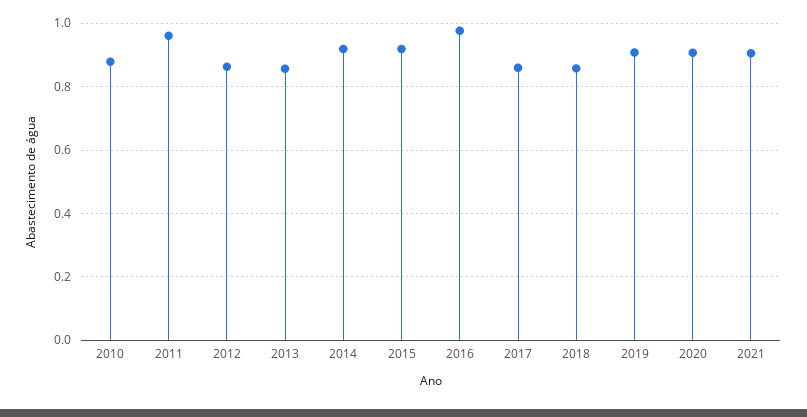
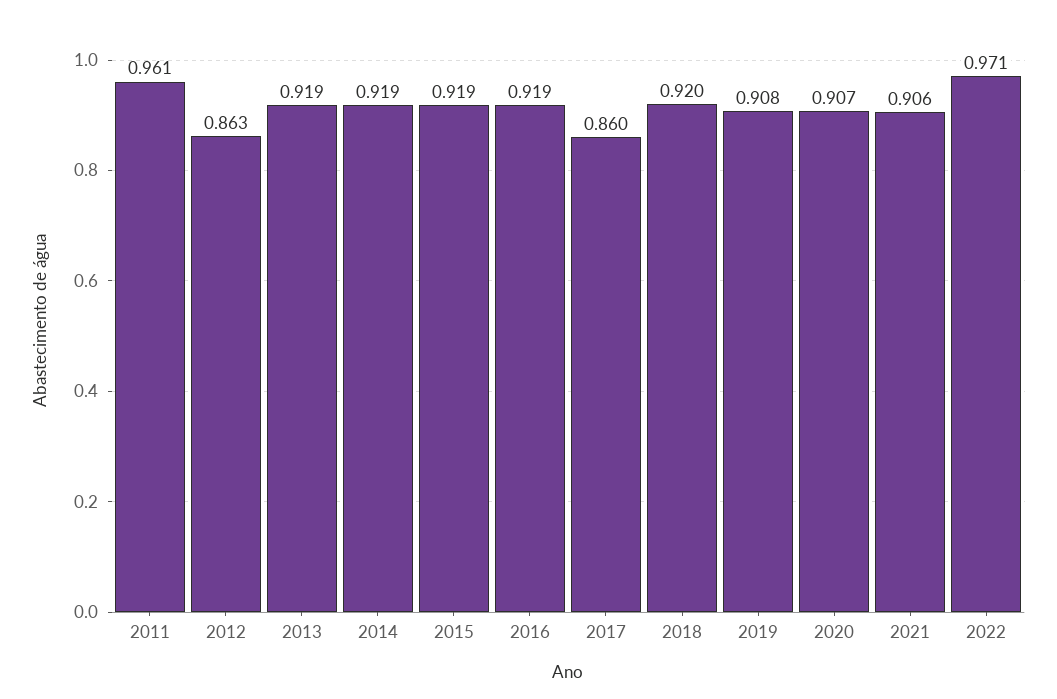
2010: 0.88 -> none
2013: 0.86 -> 0.919
2016: 0.98 -> 0.919
2018: 0.86 -> 0.92
2022: none -> 0.971

